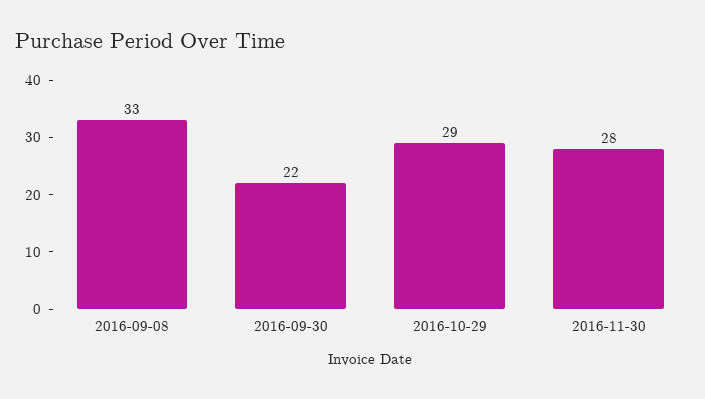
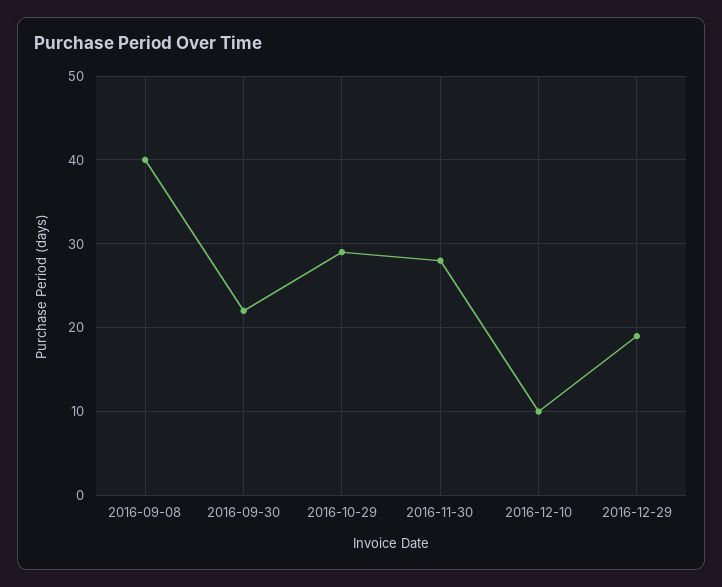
2016-09-08: 33 -> 40
2016-12-10: none -> 10
2016-12-29: none -> 19

